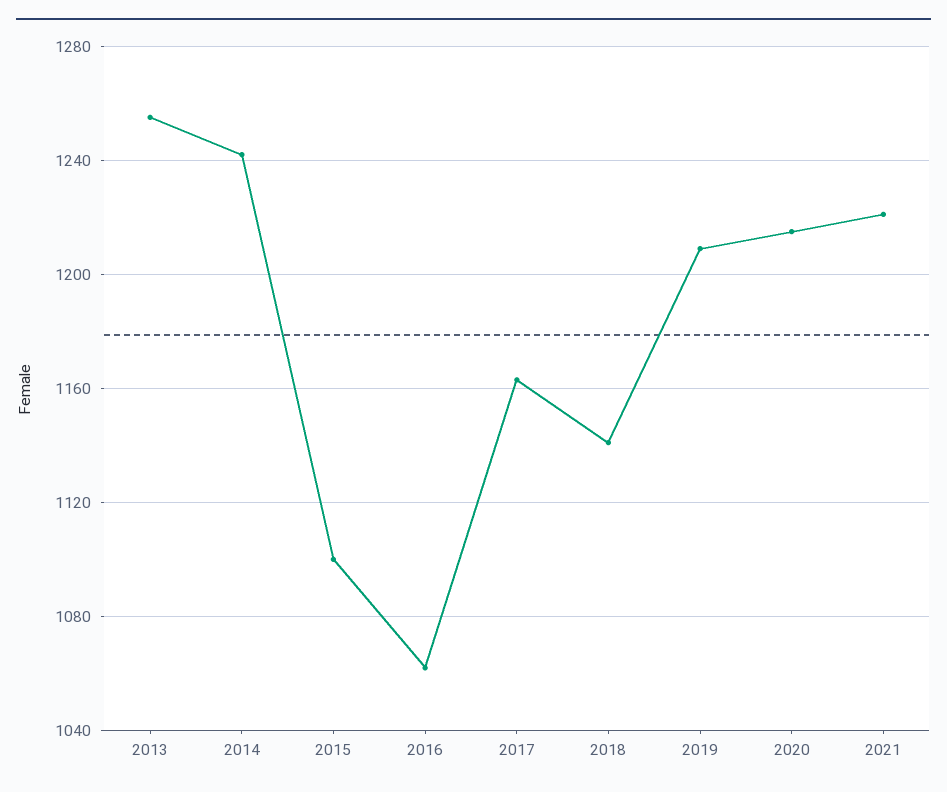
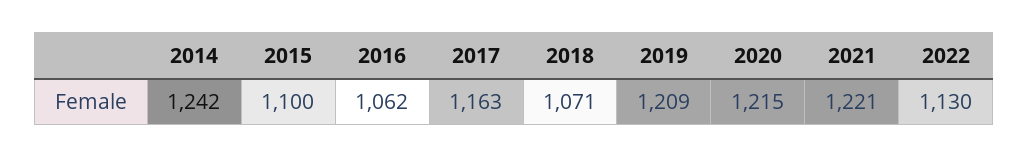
2013: 1255 -> none
2018: 1140 -> 1071
2022: none -> 1130

